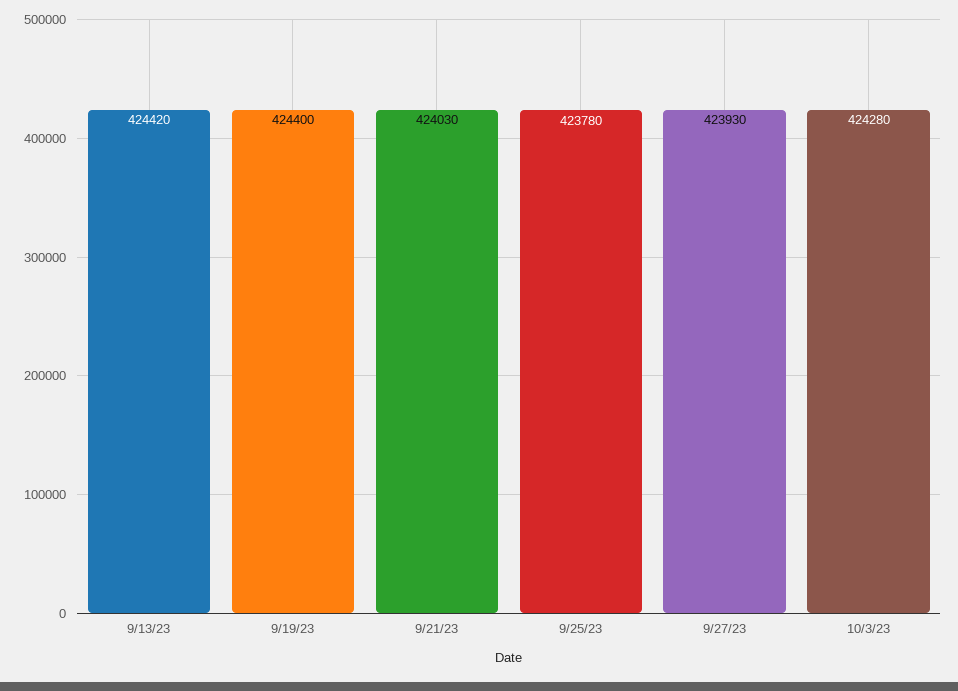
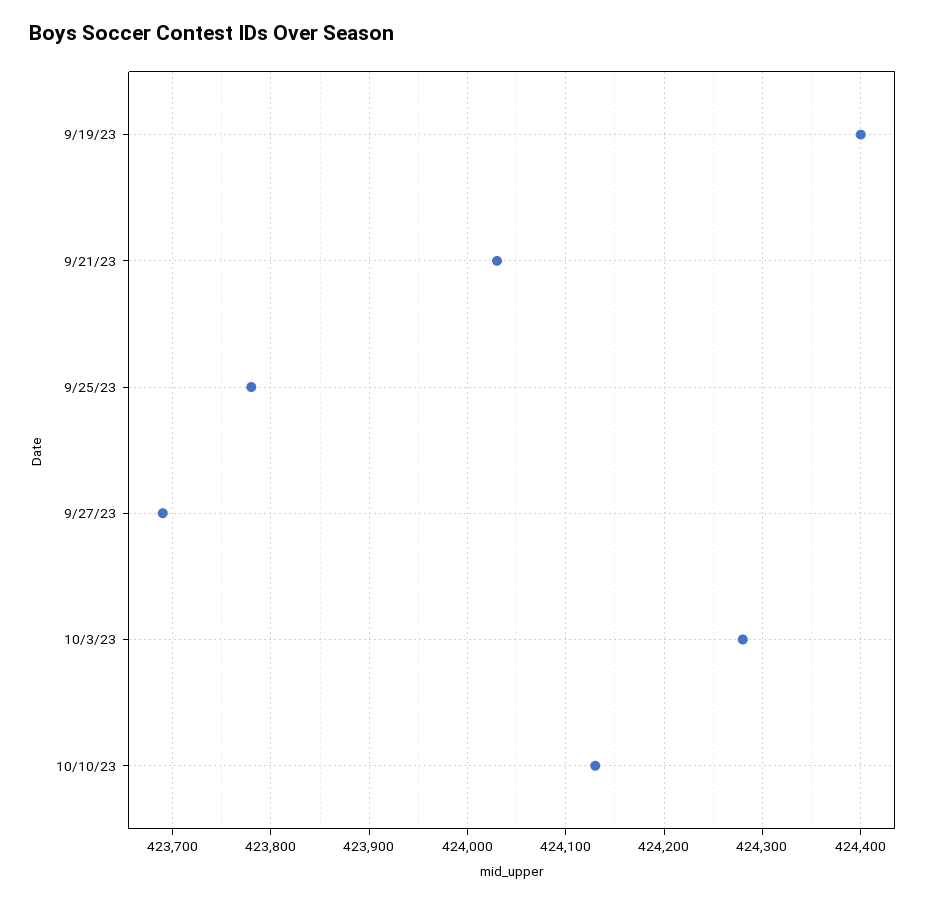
9/13/23: 424420 -> none
9/27/23: 423930 -> 423690
10/10/23: none -> 424130

